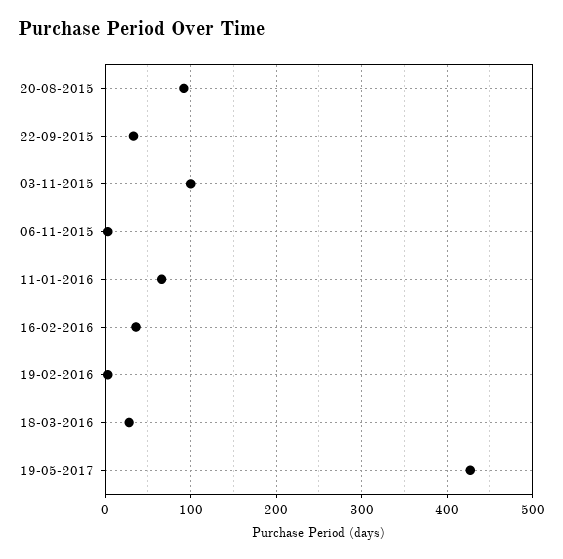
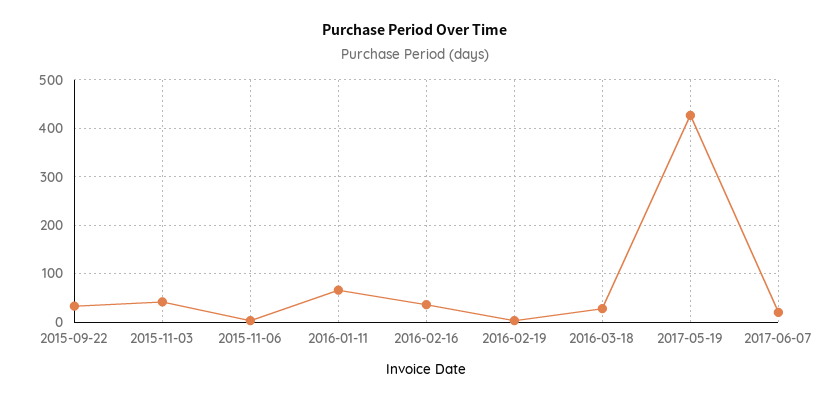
20-08-2015: 90 -> none
03-11-2015: 100 -> 40
2017-06-07: none -> 20

